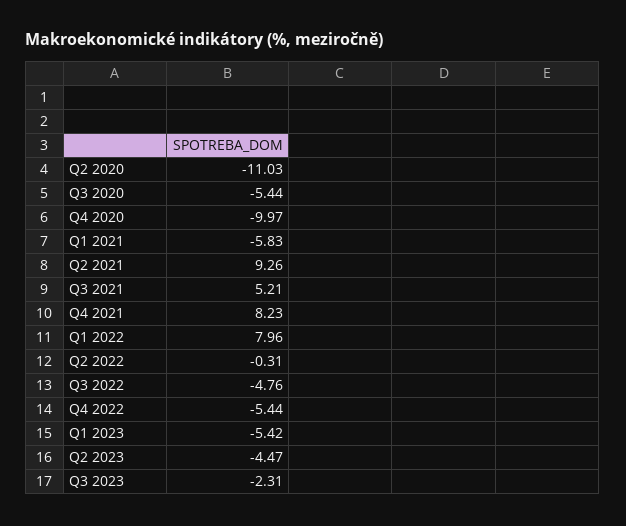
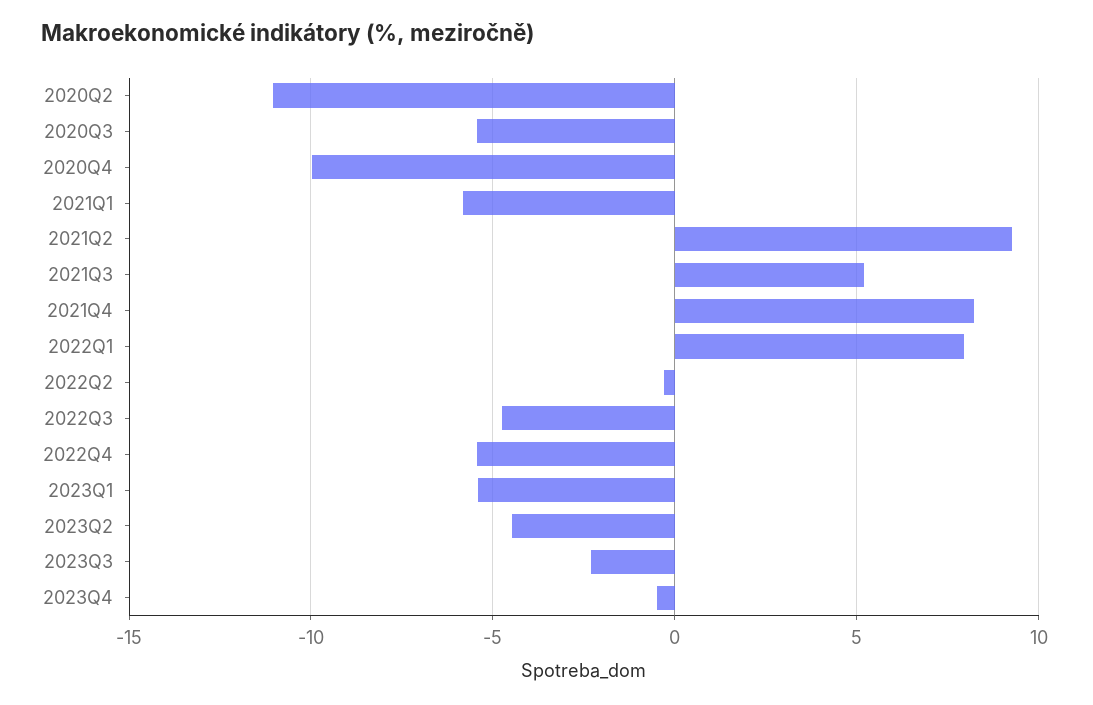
2023Q4: none -> -0.5

